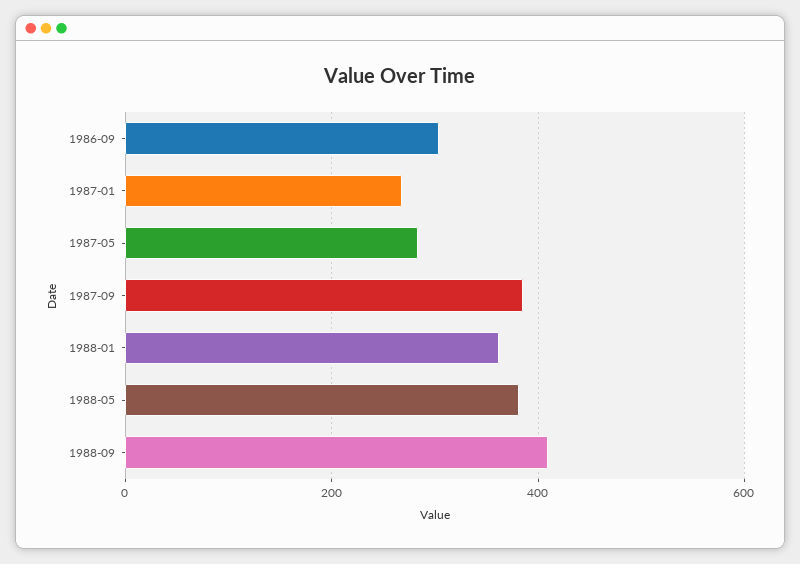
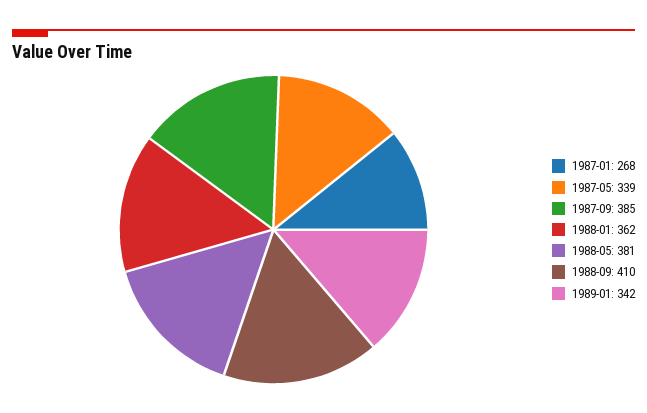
1986-09: 300 -> none
1987-05: 280 -> 339
1989-01: none -> 342

